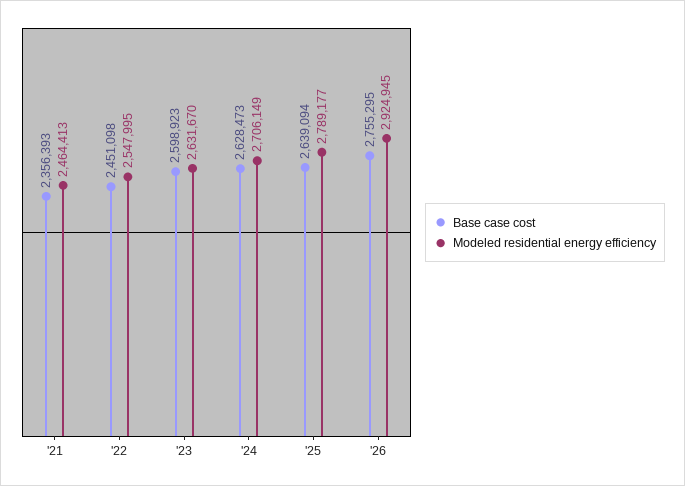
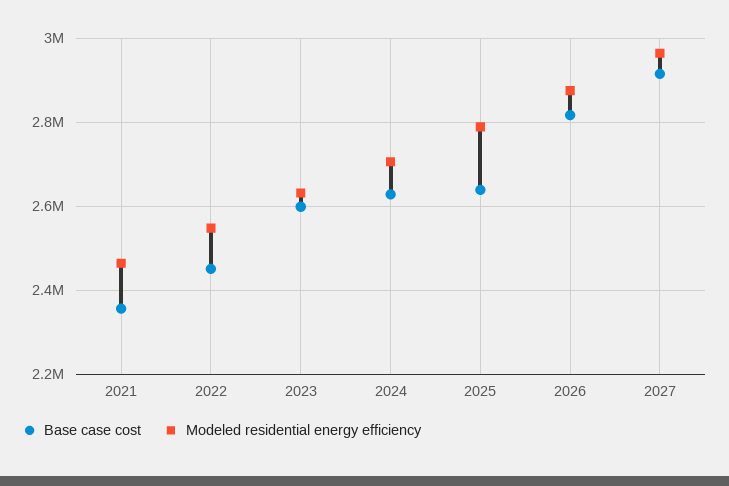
Base case cost, '26: 2755295 -> 2820000
Modeled residential energy efficiency, '26: 2924945 -> 2880000
Base case cost, 2027: none -> 2920000
Modeled residential energy efficiency, 2027: none -> 2960000

